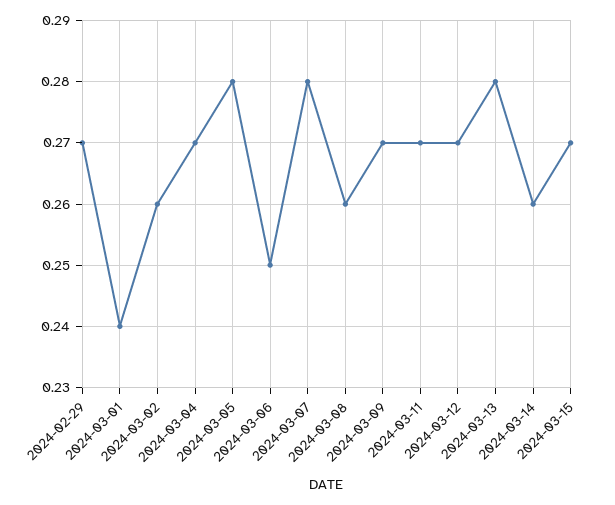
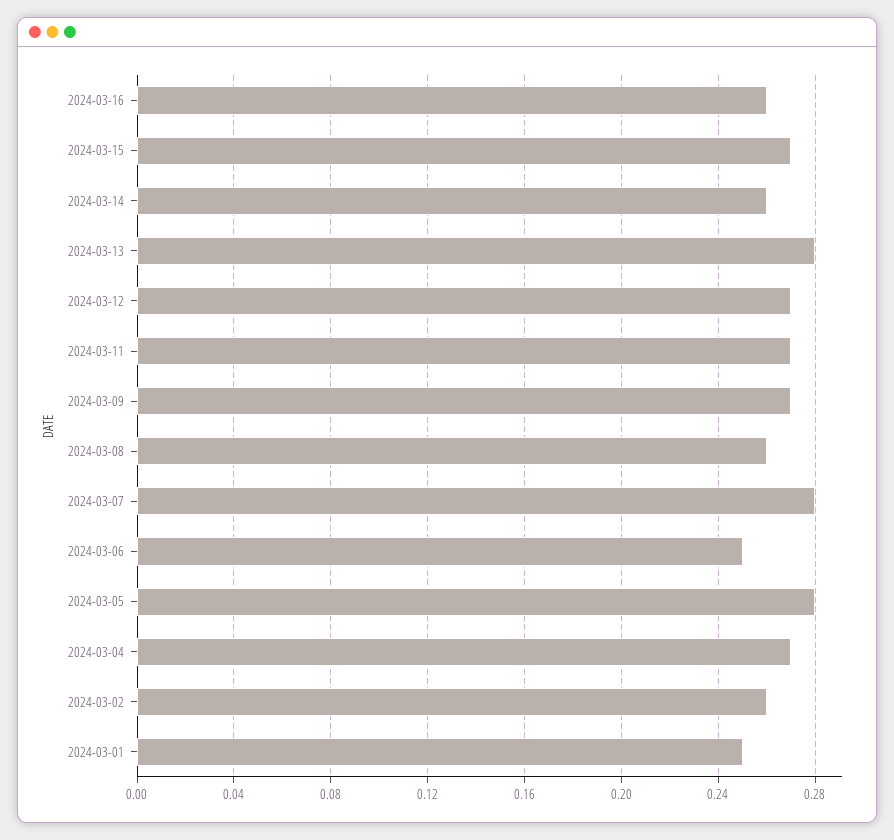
2024-02-29: 0.27 -> none
2024-03-01: 0.24 -> 0.25
2024-03-16: none -> 0.26

